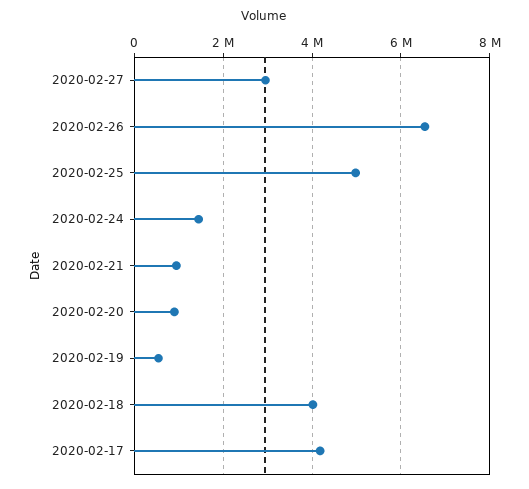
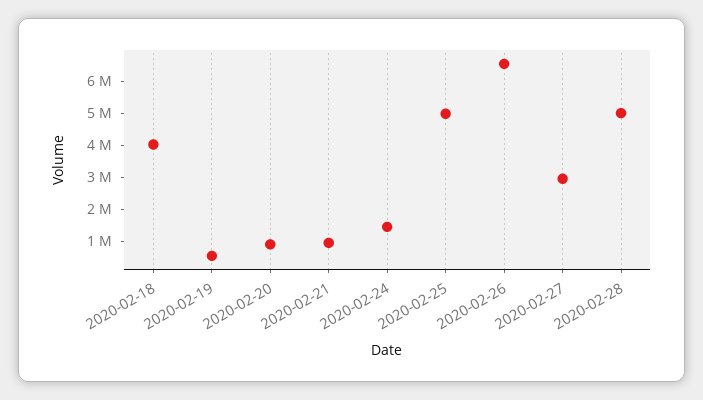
2020-02-17: 4200000 -> none
2020-02-28: none -> 5000000

